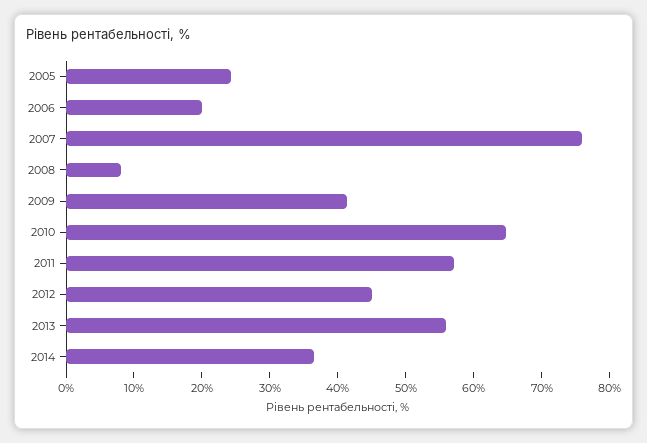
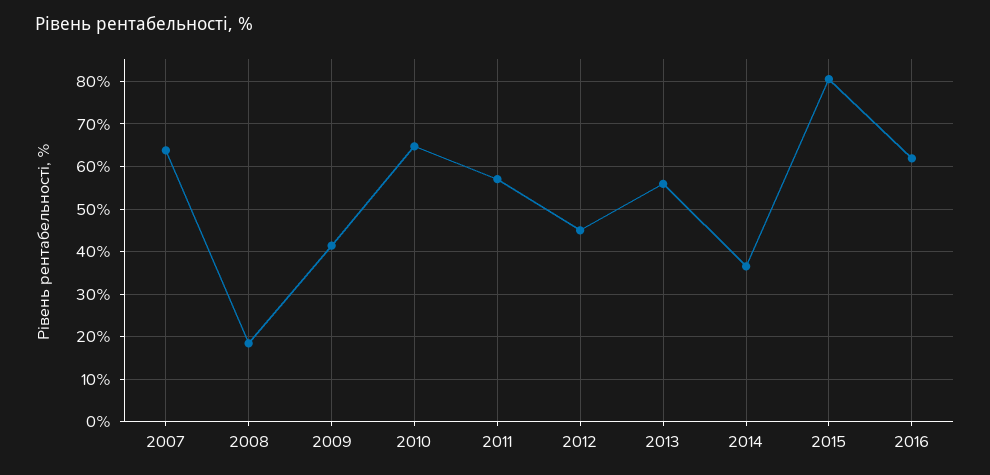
2005: 24 -> none
2006: 20 -> none
2007: 76 -> 64
2008: 8 -> 18
2015: none -> 80
2016: none -> 62

